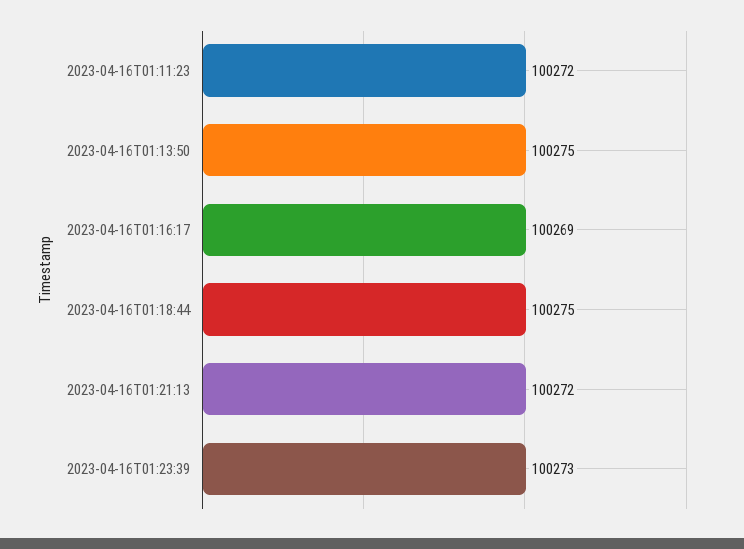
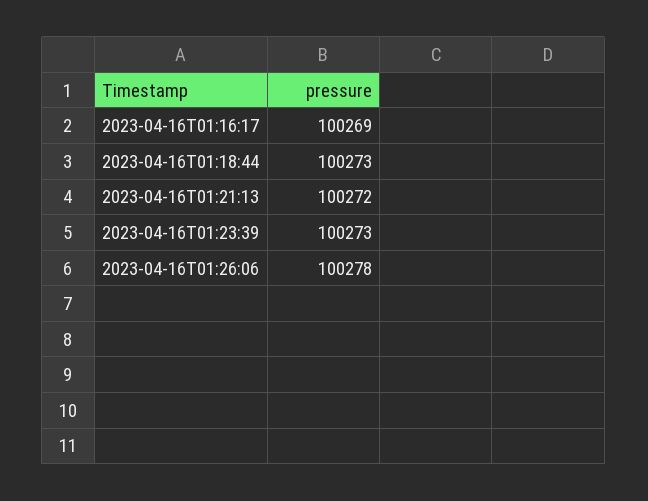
2023-04-16T01:11:23: 100272 -> none
2023-04-16T01:13:50: 100275 -> none
2023-04-16T01:18:44: 100275 -> 100273
2023-04-16T01:26:06: none -> 100278

